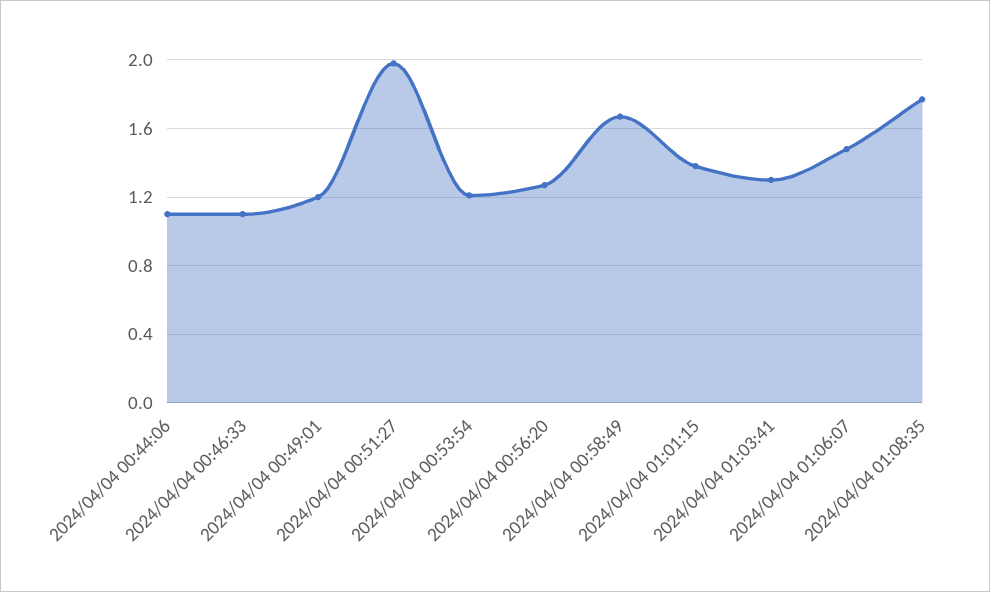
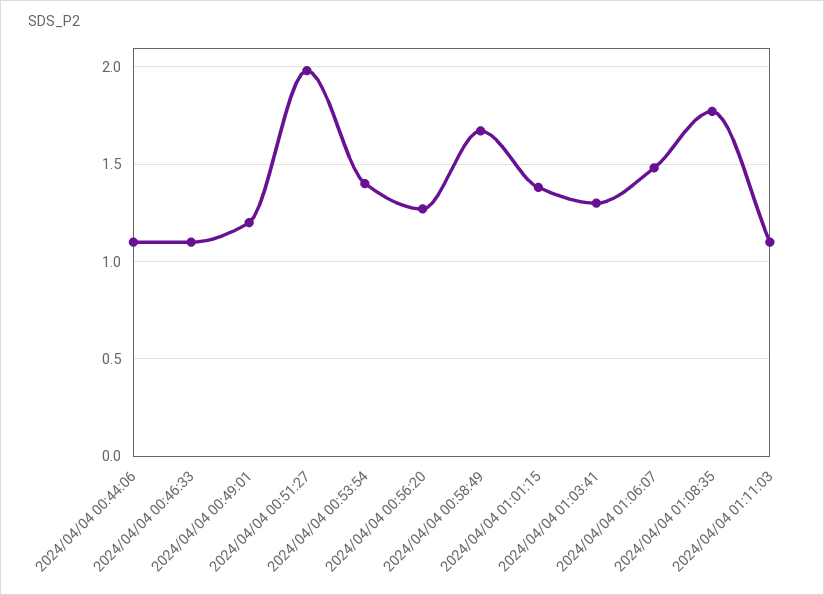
2024/04/04 00:53:54: 1.2 -> 1.4
2024/04/04 01:11:03: none -> 1.1

